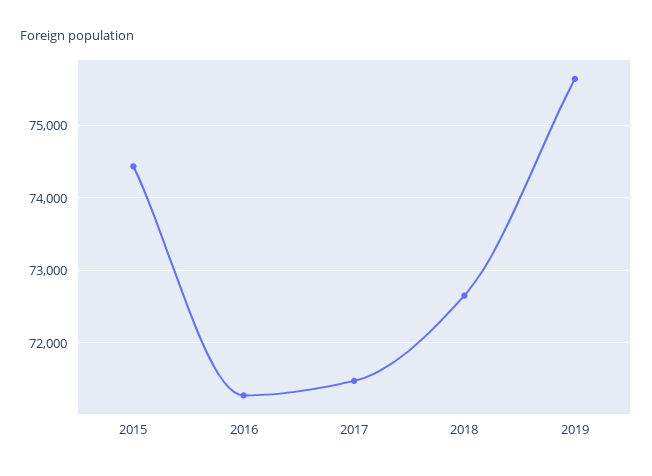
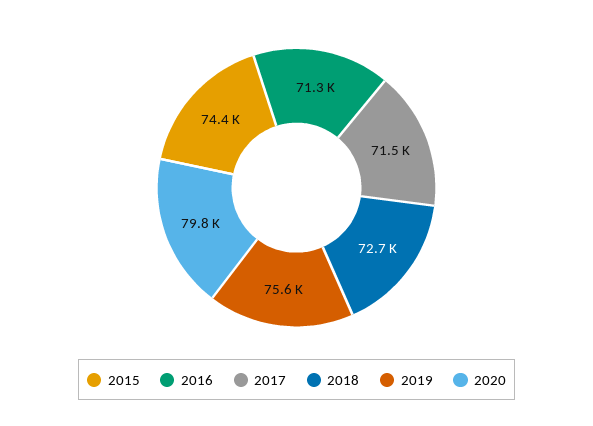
2020: none -> 79800

